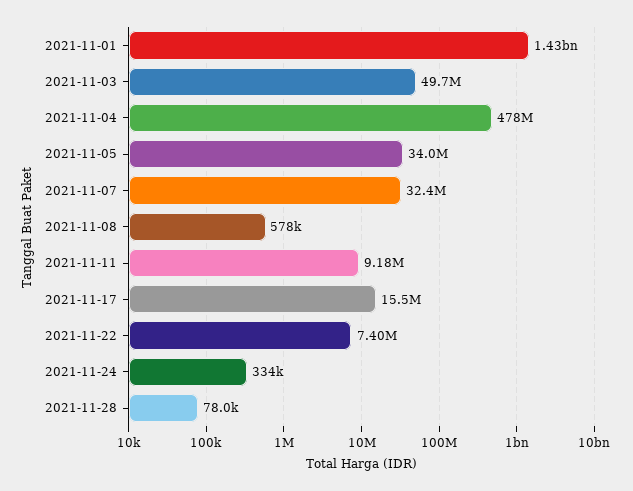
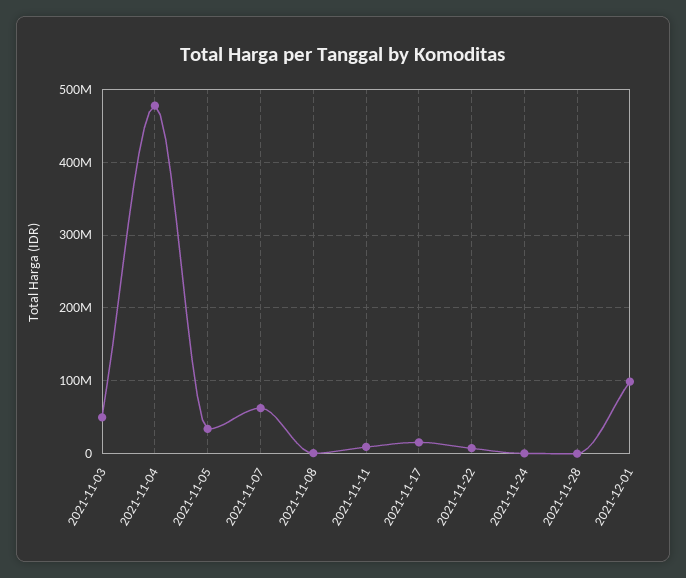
2021-11-01: 1430000000 -> none
2021-11-07: 32400000 -> 60000000
2021-12-01: none -> 100000000

